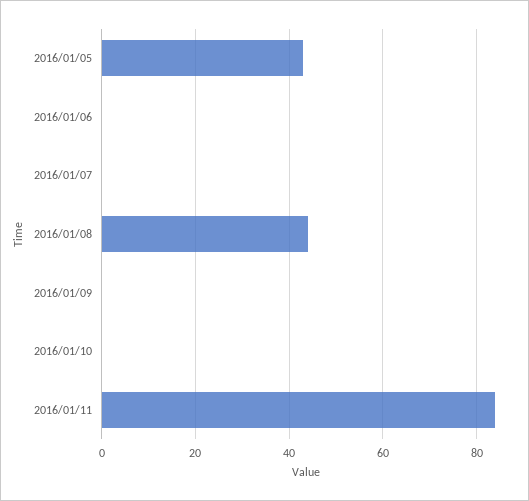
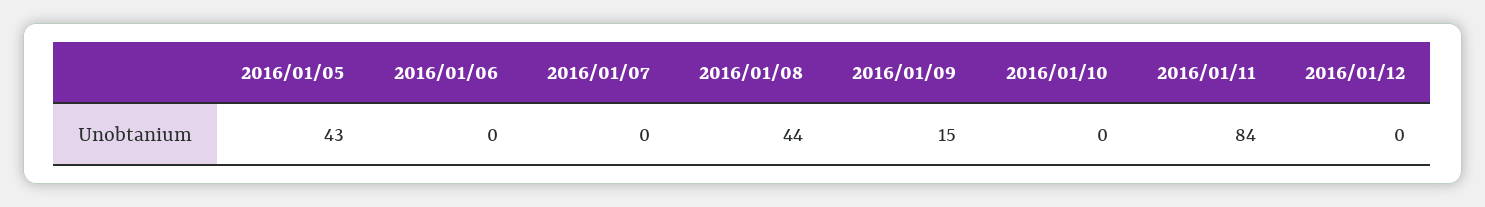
2016/01/09: 0 -> 15
2016/01/12: none -> 0

